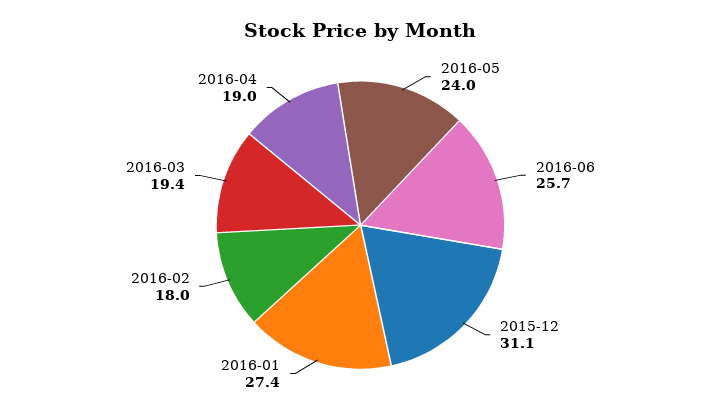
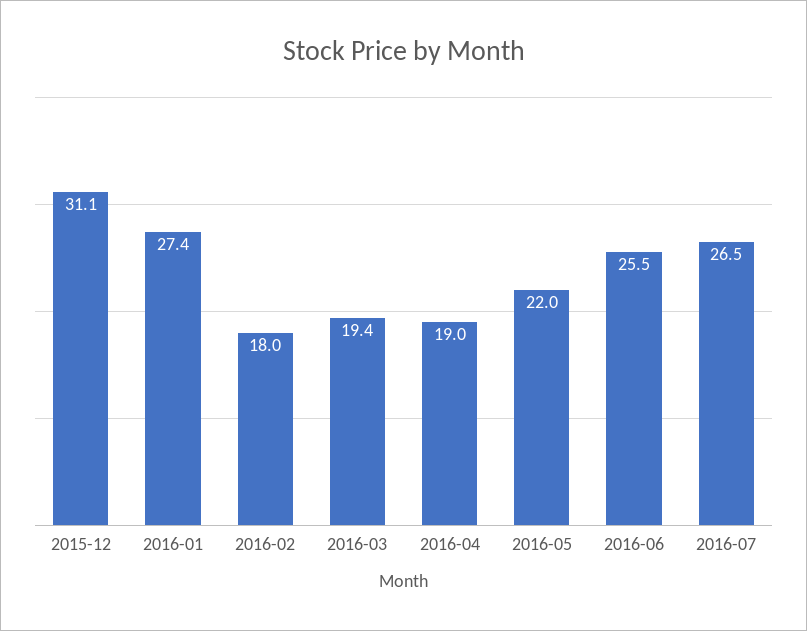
2016-05: 24 -> 22
2016-06: 25.7 -> 25.5
2016-07: none -> 26.5

